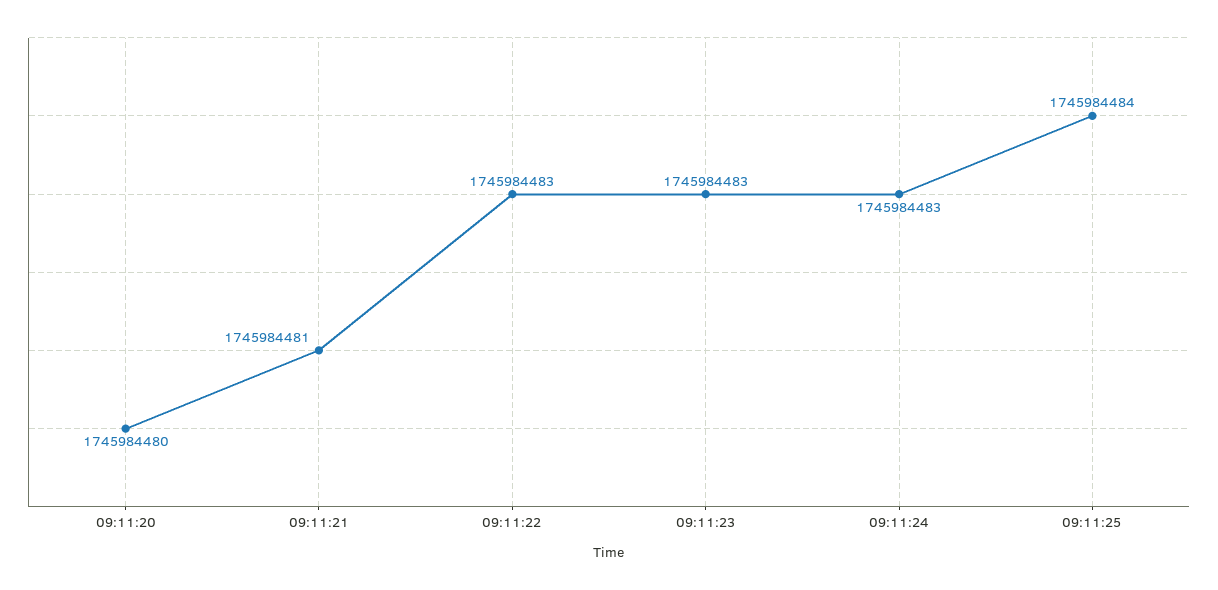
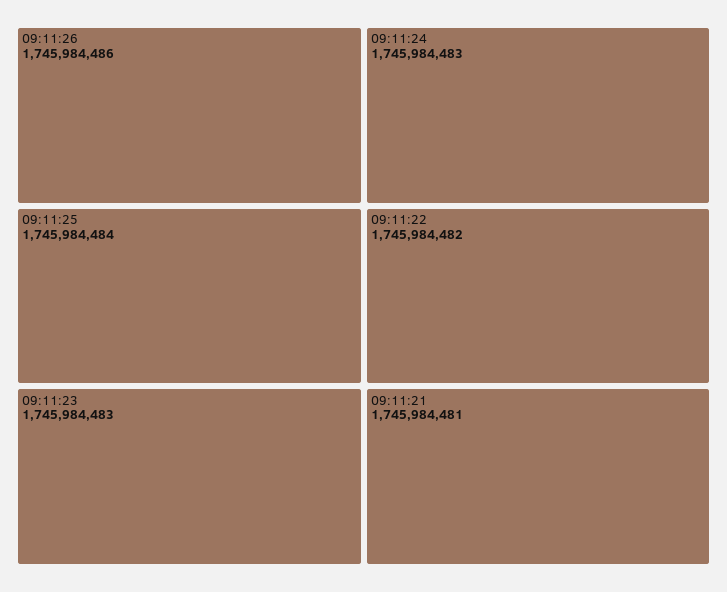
09:11:20: 1745984480 -> none
09:11:22: 1745984483 -> 1745984482
09:11:26: none -> 1745984486

